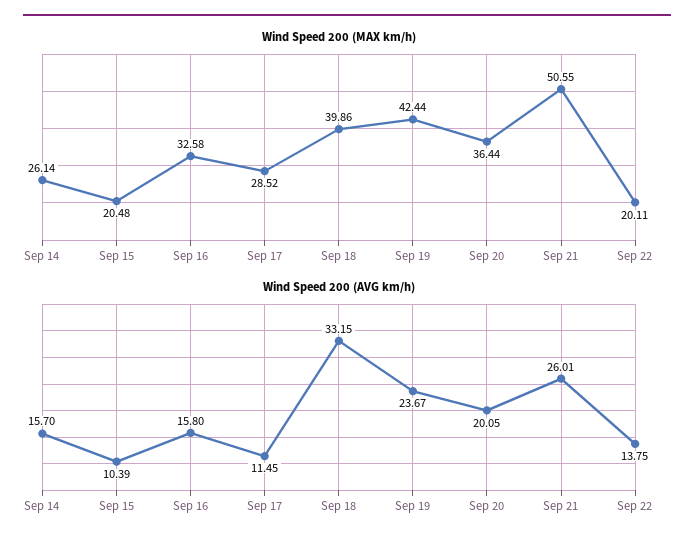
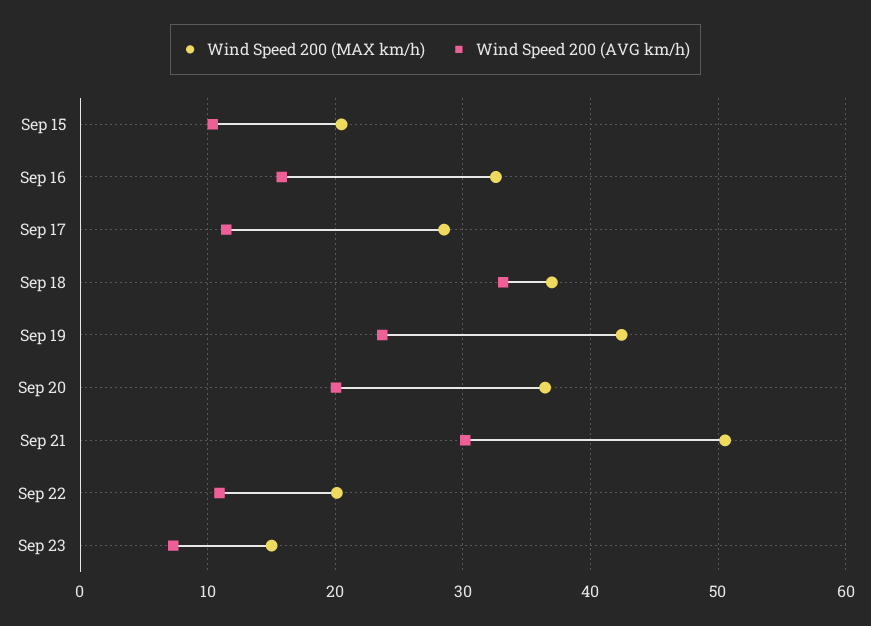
Wind Speed 200 (MAX km/h), Sep 14: 26.14 -> none
Wind Speed 200 (MAX km/h), Sep 18: 39.86 -> 37
Wind Speed 200 (AVG km/h), Sep 14: 15.7 -> none
Wind Speed 200 (AVG km/h), Sep 21: 26.01 -> 30
Wind Speed 200 (AVG km/h), Sep 22: 13.75 -> 11
Wind Speed 200 (MAX km/h), Sep 23: none -> 15
Wind Speed 200 (AVG km/h), Sep 23: none -> 7

